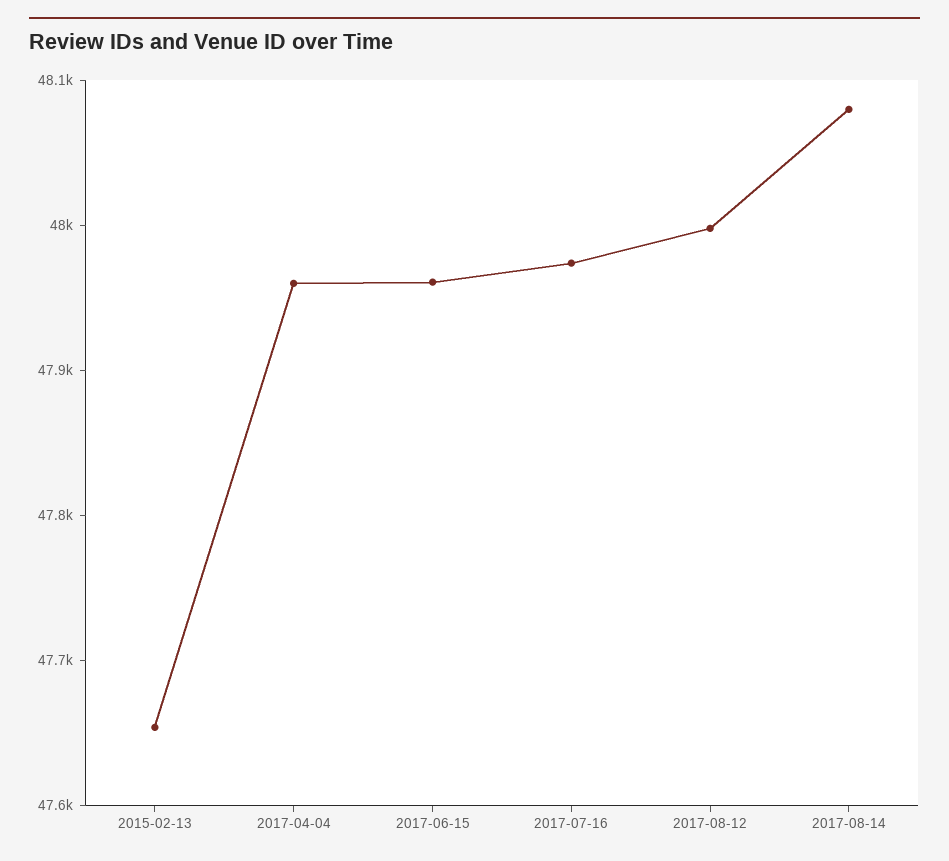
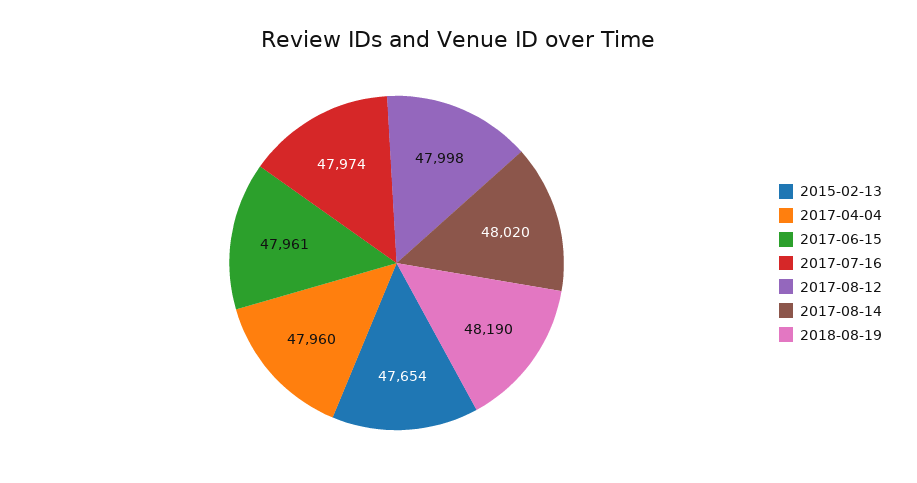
2017-08-14: 48080 -> 48020
2018-08-19: none -> 48190

